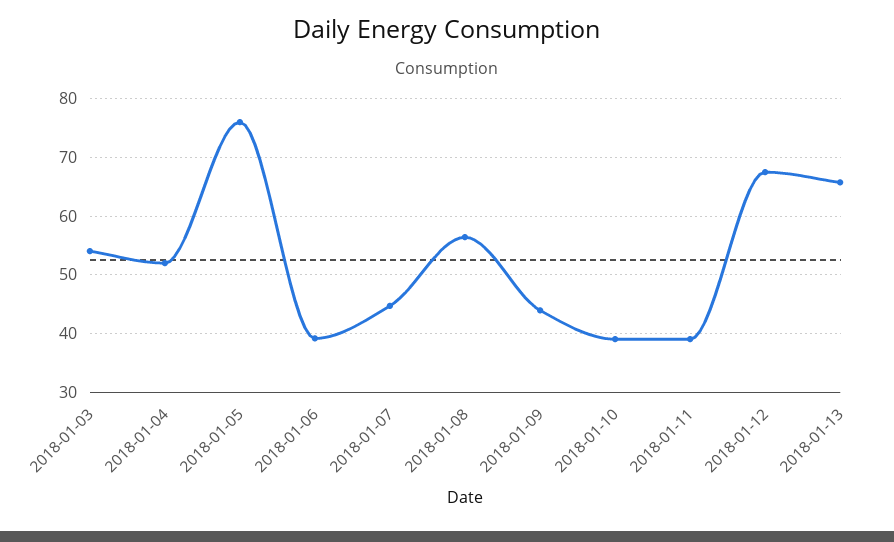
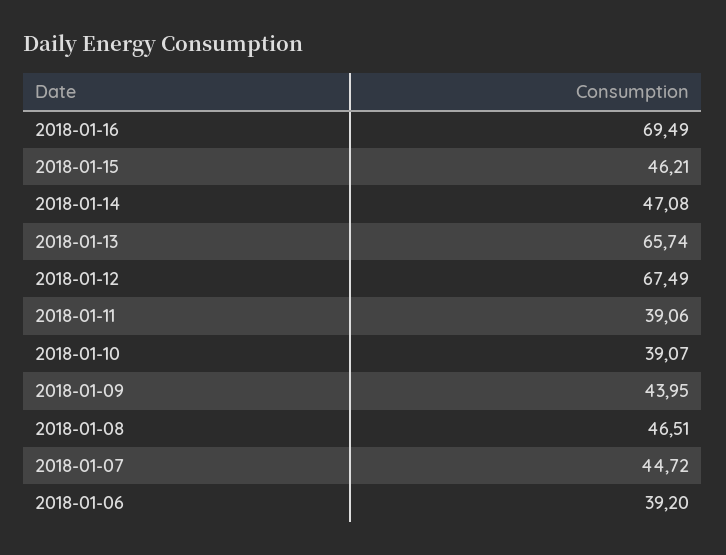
2018-01-03: 54 -> none
2018-01-04: 52 -> none
2018-01-05: 76 -> none
2018-01-08: 56 -> 46.51
2018-01-16: none -> 69.49
2018-01-15: none -> 46.21
2018-01-14: none -> 47.08

